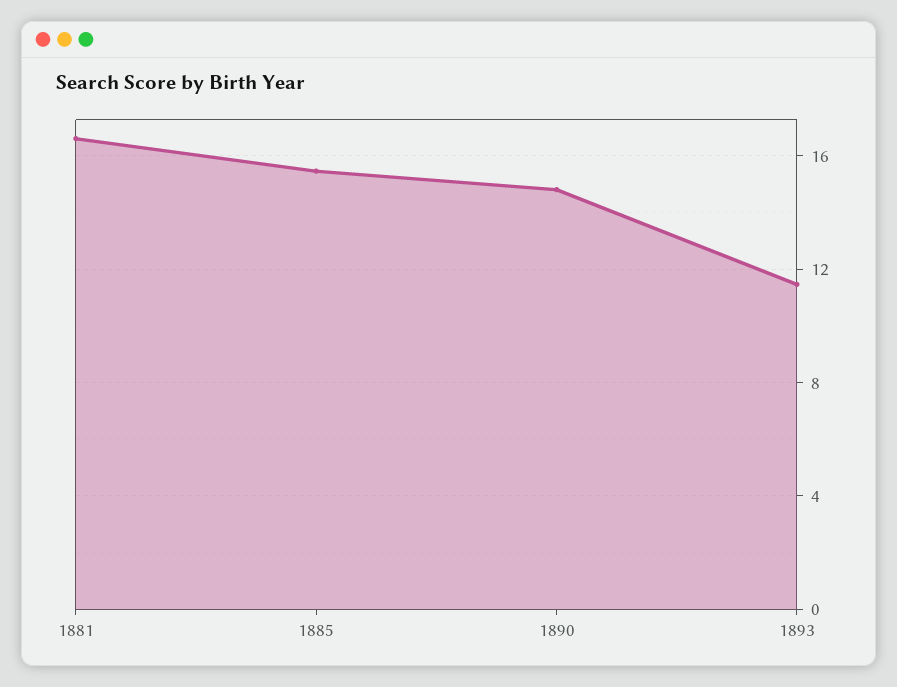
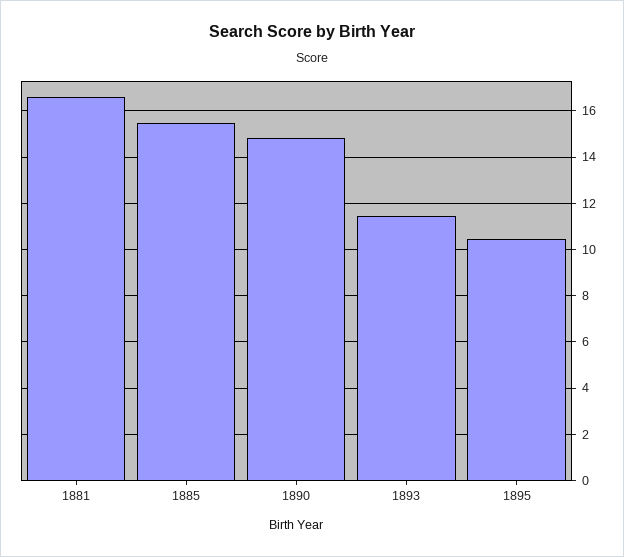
1895: none -> 10.5

